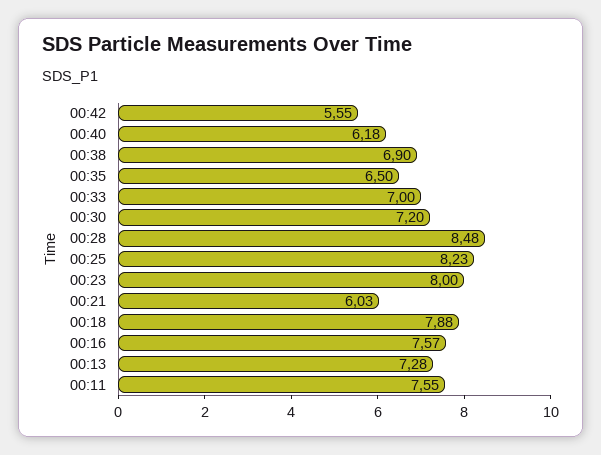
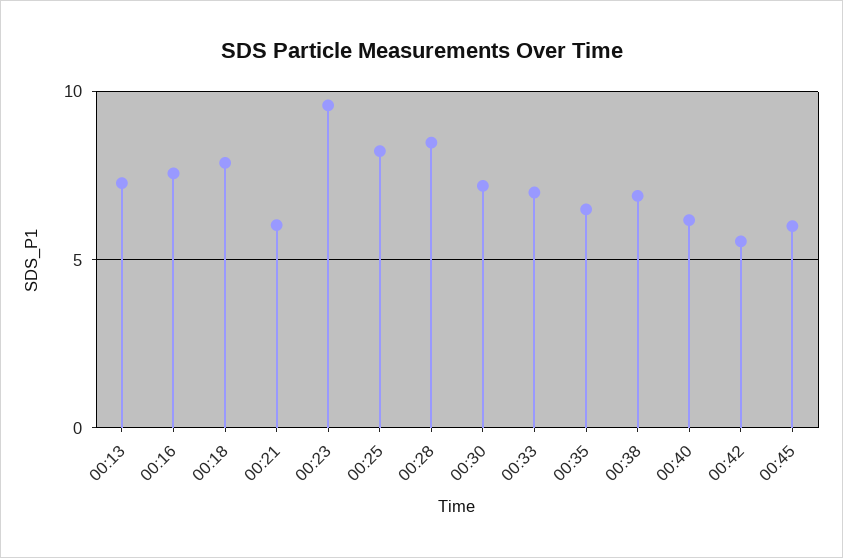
00:23: 8 -> 9.5
00:11: 7.55 -> none
00:45: none -> 6

